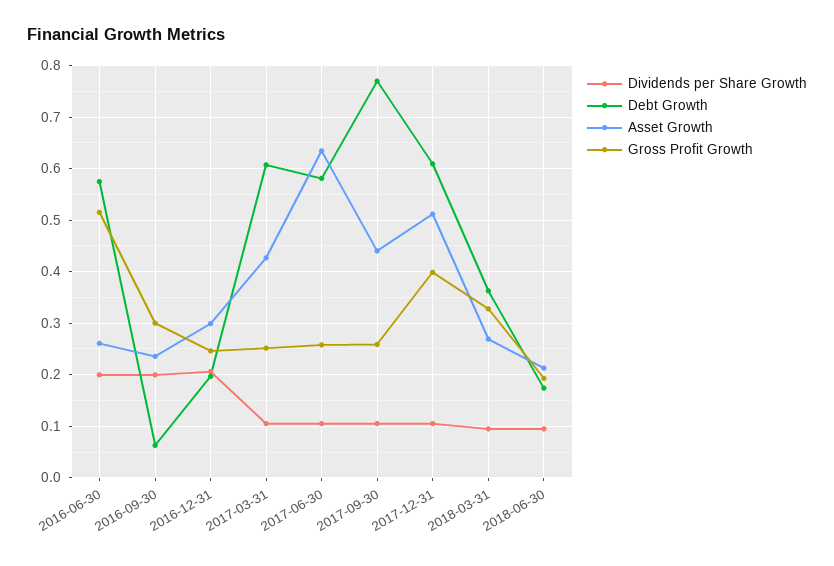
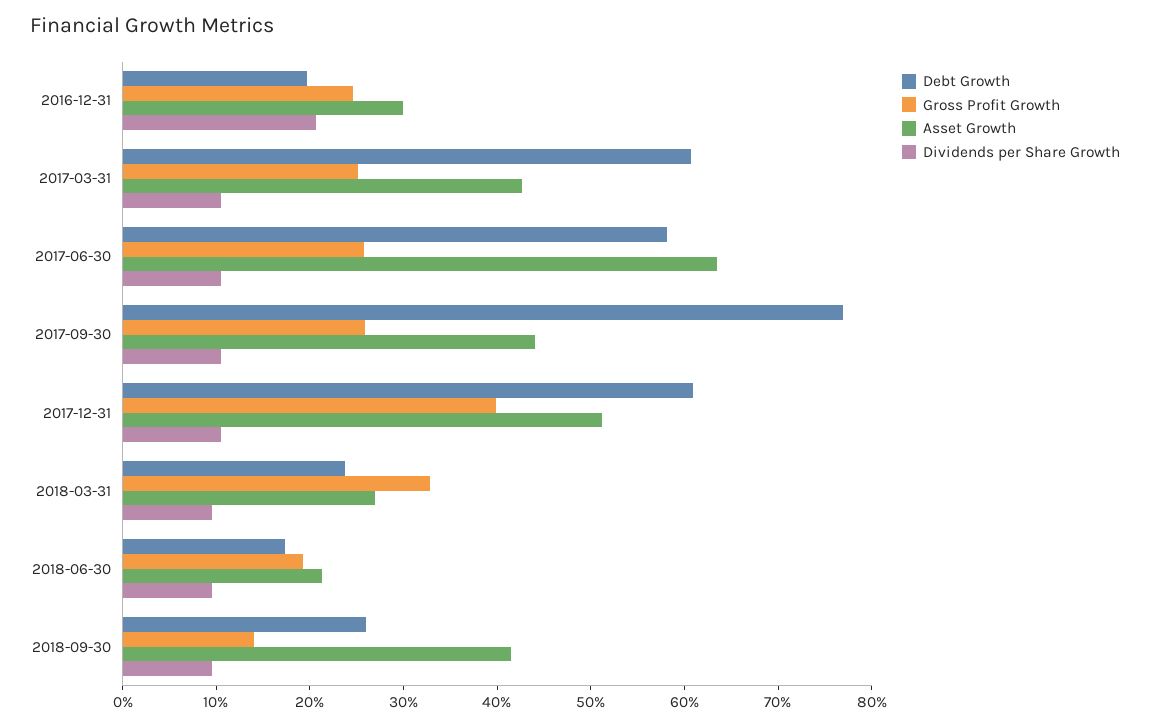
Dividends per Share Growth, 2016-06-30: 0.2 -> none
Debt Growth, 2016-06-30: 0.58 -> none
Asset Growth, 2016-06-30: 0.26 -> none
Gross Profit Growth, 2016-06-30: 0.52 -> none
Dividends per Share Growth, 2016-09-30: 0.2 -> none
Debt Growth, 2016-09-30: 0.06 -> none
Asset Growth, 2016-09-30: 0.24 -> none
Gross Profit Growth, 2016-09-30: 0.3 -> none
Debt Growth, 2018-03-31: 0.36 -> 0.24
Debt Growth, 2018-09-30: none -> 0.26
Gross Profit Growth, 2018-09-30: none -> 0.14
Asset Growth, 2018-09-30: none -> 0.42
Dividends per Share Growth, 2018-09-30: none -> 0.1

